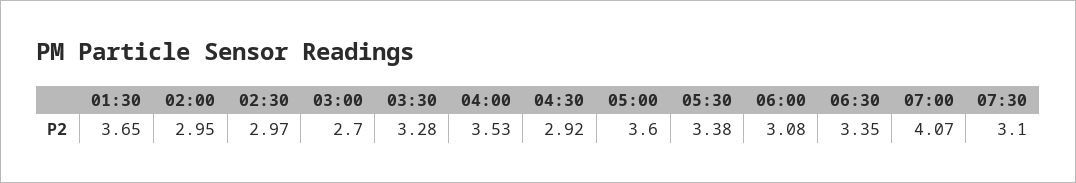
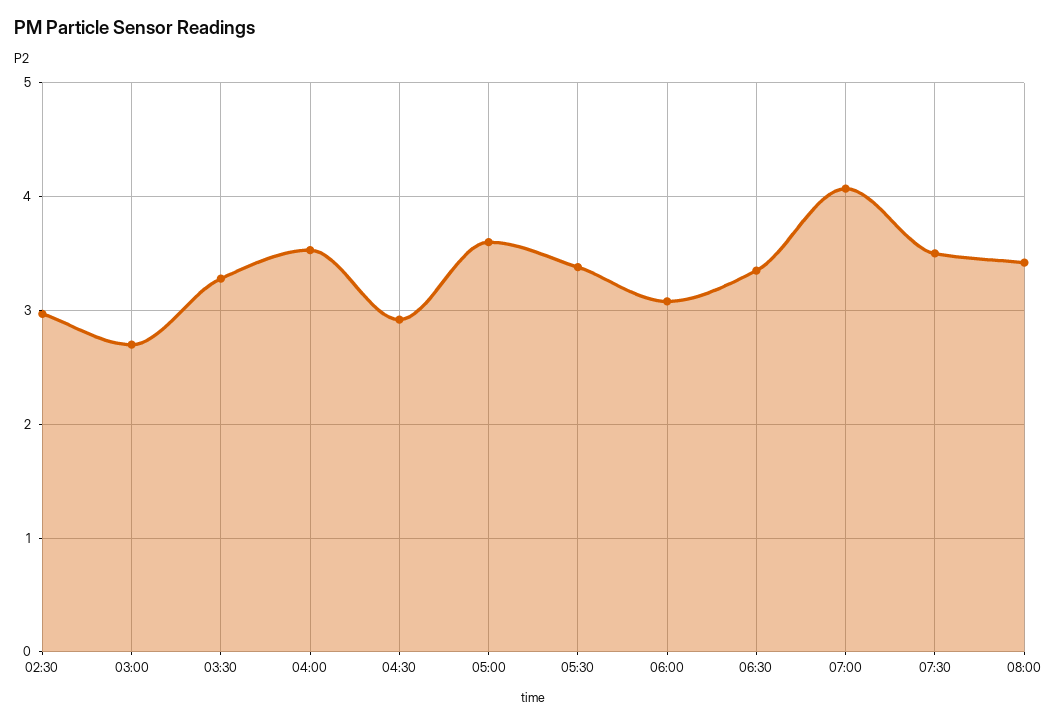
01:30: 3.65 -> none
02:00: 2.95 -> none
07:30: 3.1 -> 3.5
08:00: none -> 3.4

